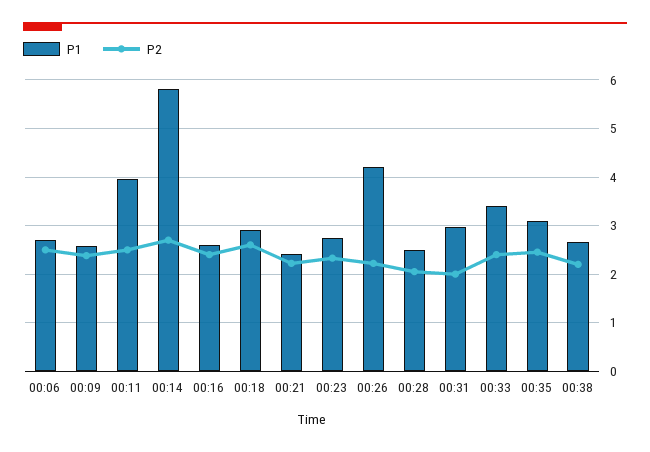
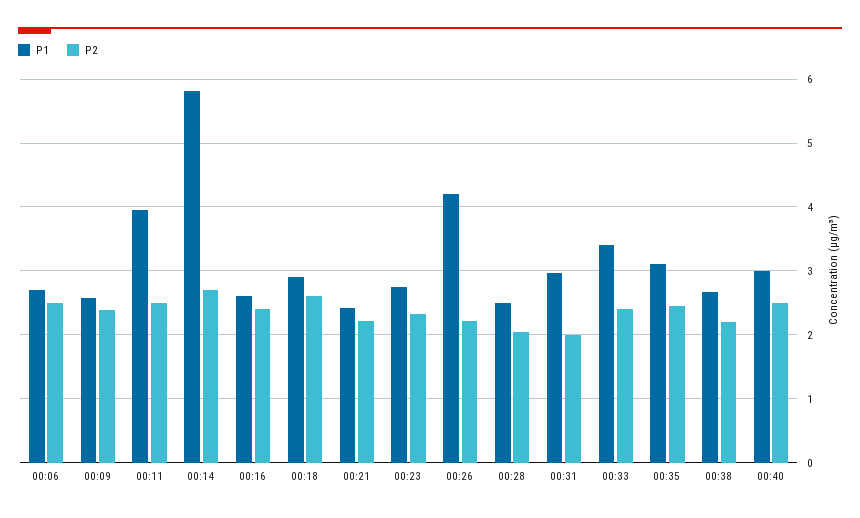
P1, 00:40: none -> 3
P2, 00:40: none -> 2.5

